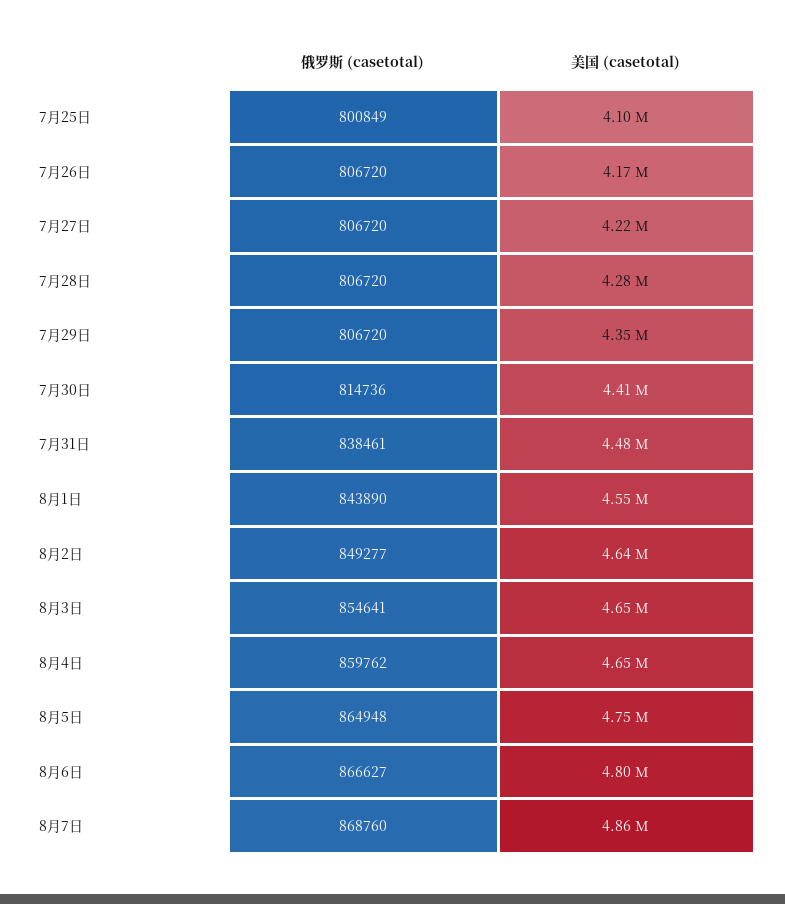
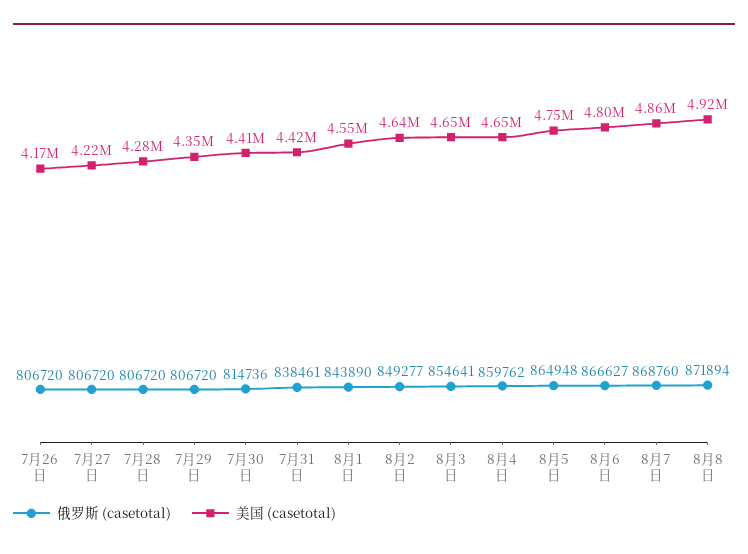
俄罗斯 (casetotal), 7月25日: 800849 -> none
美国 (casetotal), 7月25日: 4100000 -> none
美国 (casetotal), 7月31日: 4480000 -> 4420000
俄罗斯 (casetotal), 8月8日: none -> 871894
美国 (casetotal), 8月8日: none -> 4920000

